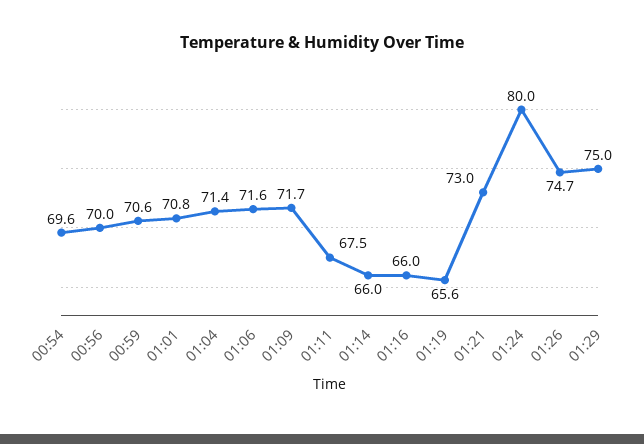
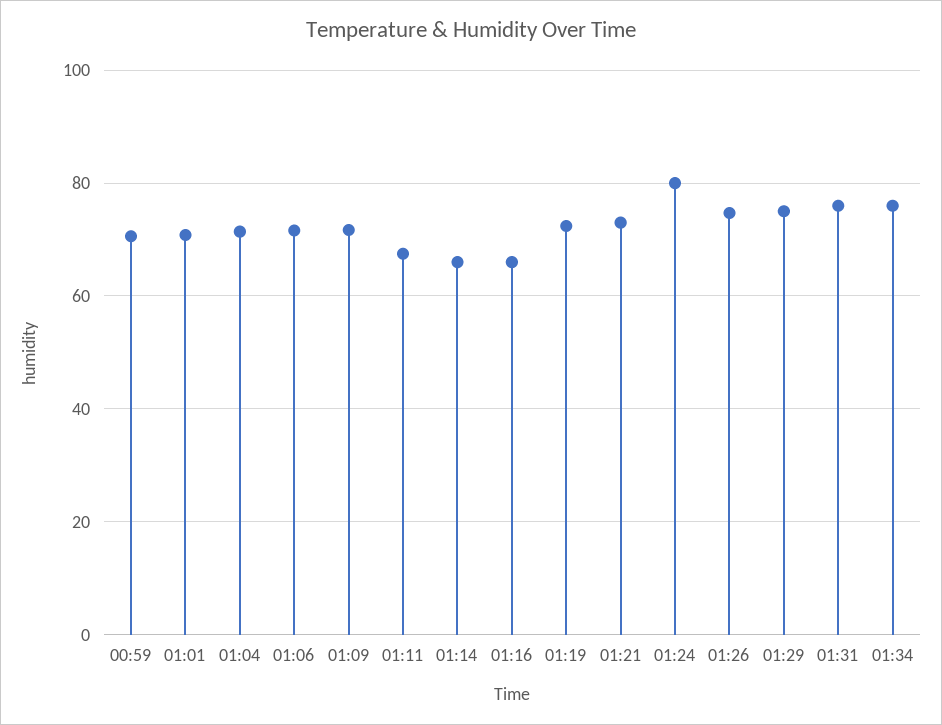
00:54: 69.6 -> none
00:56: 70 -> none
01:19: 65.6 -> 72
01:31: none -> 76
01:34: none -> 76

